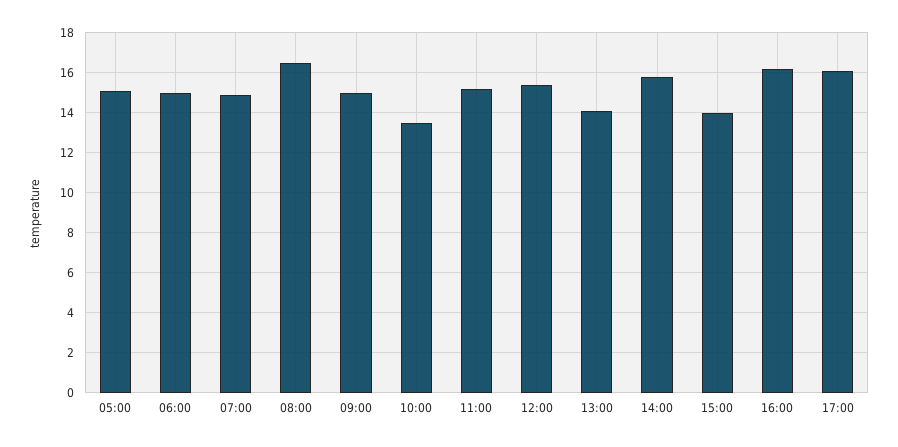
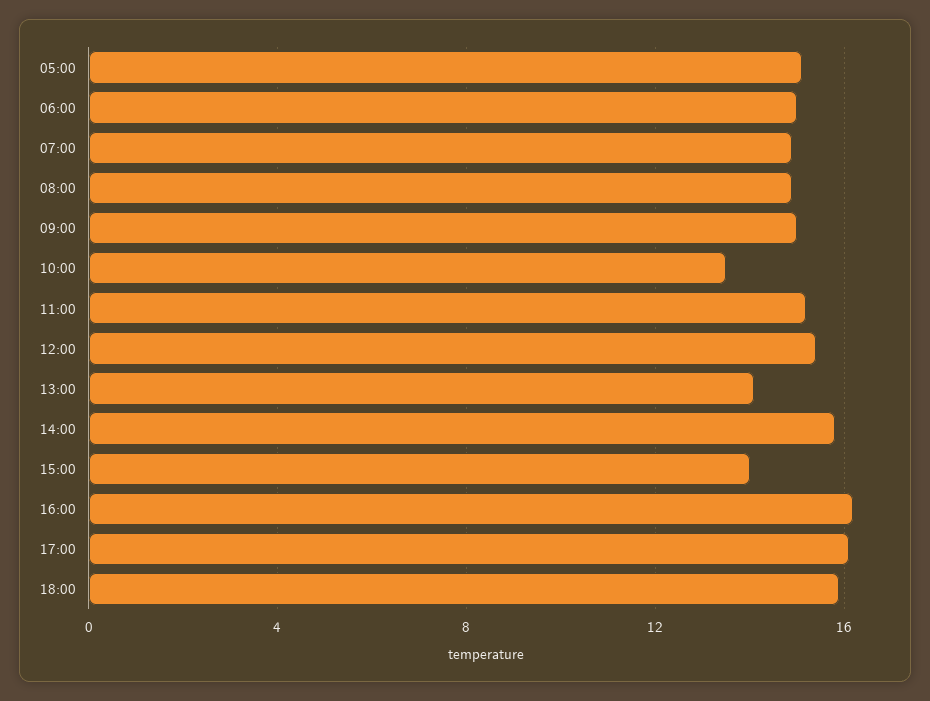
08:00: 16.5 -> 15
18:00: none -> 16

